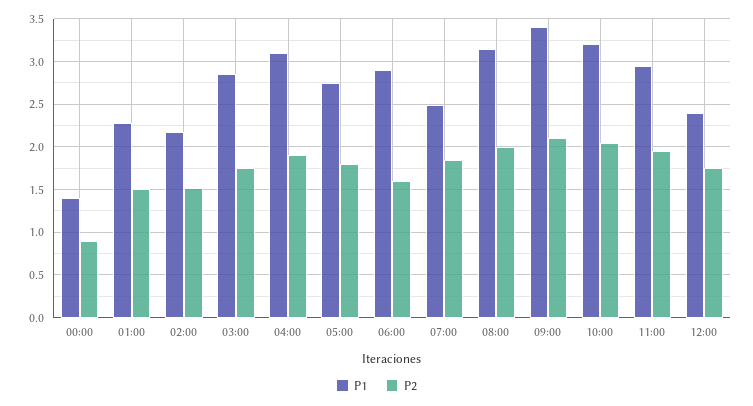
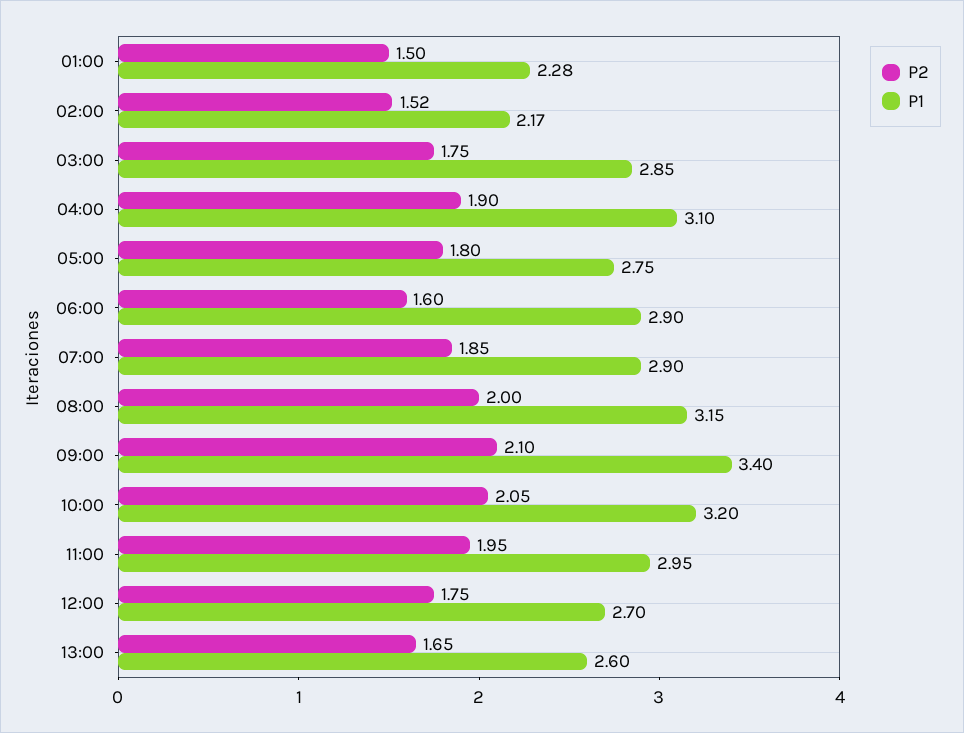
P1, 00:00: 1.4 -> none
P2, 00:00: 0.9 -> none
P1, 07:00: 2.5 -> 2.9
P1, 12:00: 2.4 -> 2.7
P2, 13:00: none -> 1.65
P1, 13:00: none -> 2.6

